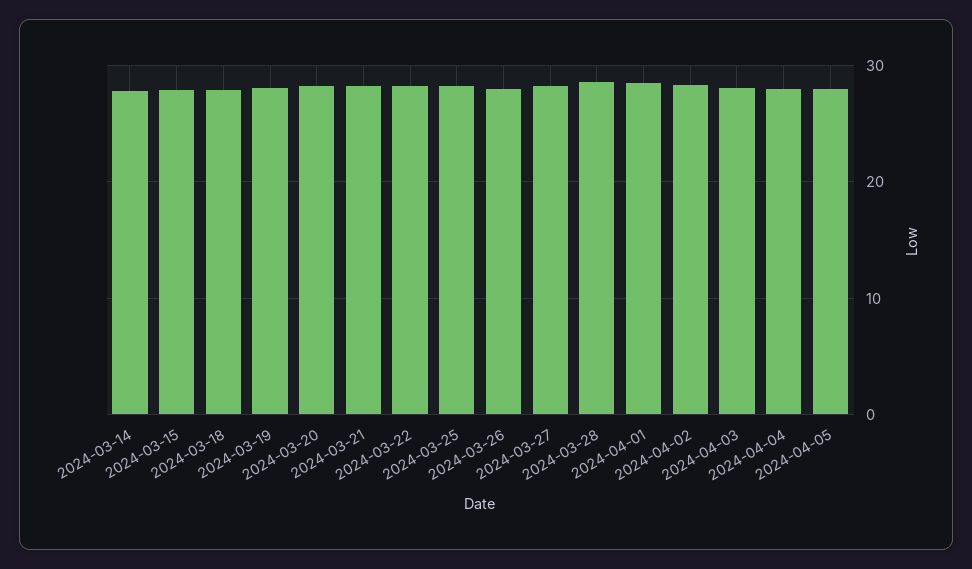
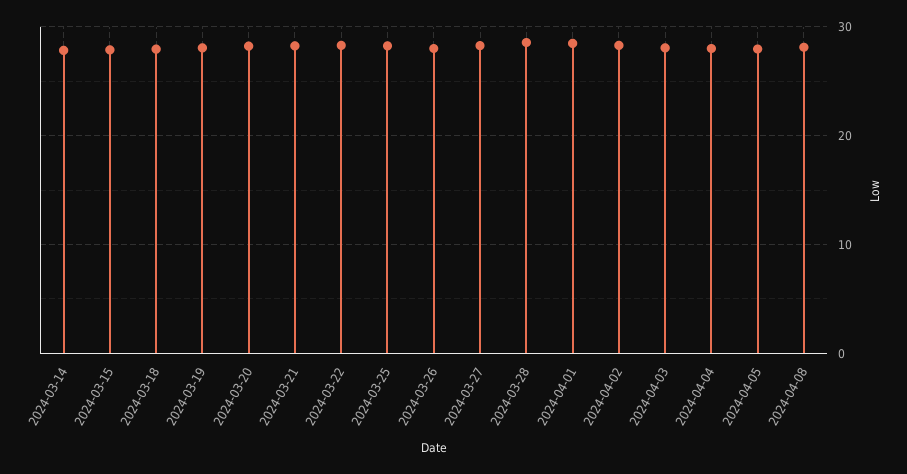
2024-04-08: none -> 28

